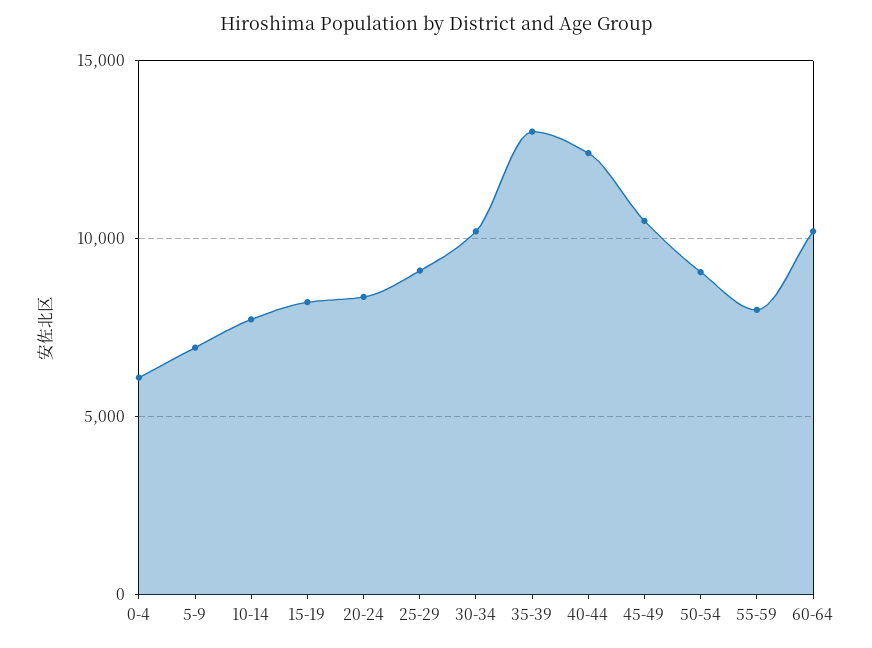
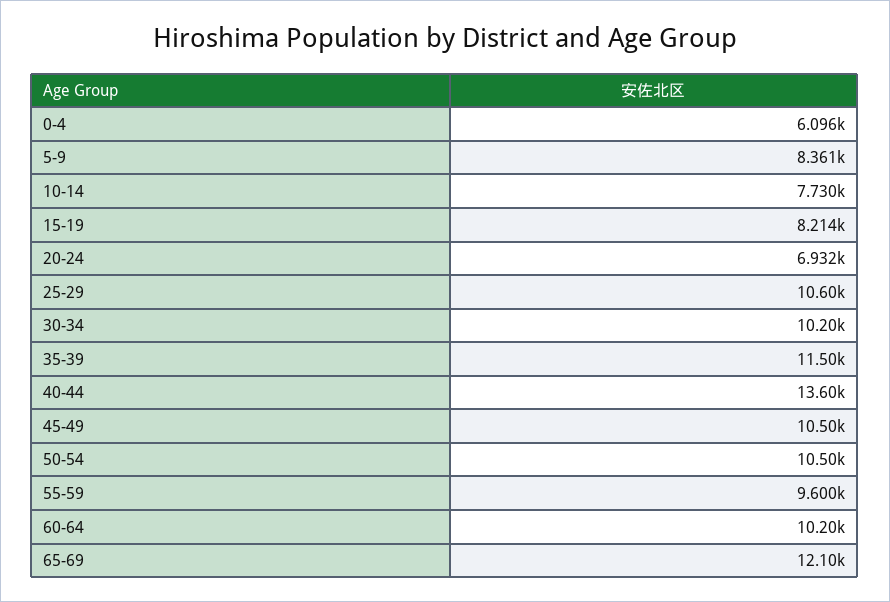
5-9: 7000 -> 8361
20-24: 8500 -> 6932
25-29: 9000 -> 10600
35-39: 13000 -> 11500
40-44: 12500 -> 13600
50-54: 9000 -> 10500
55-59: 8000 -> 9600
65-69: none -> 12100

